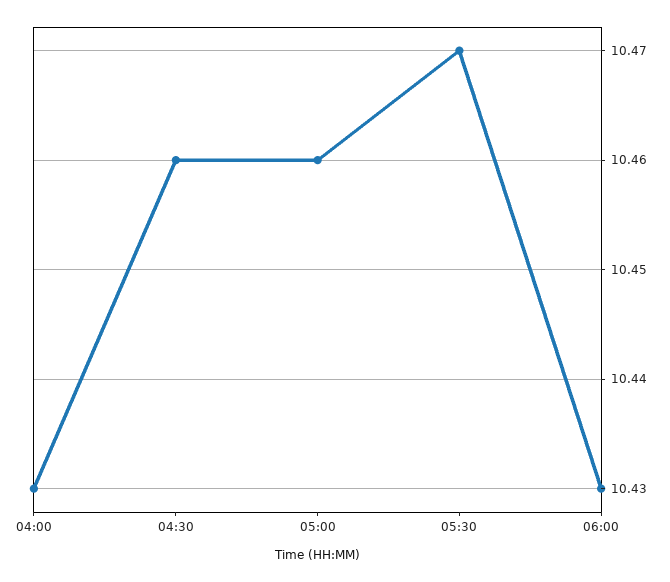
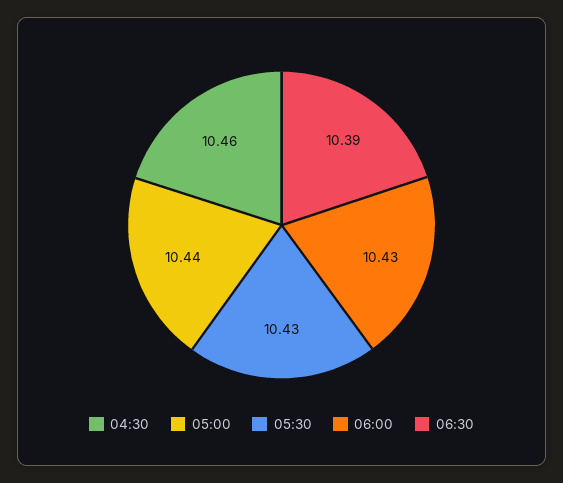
04:00: 10.43 -> none
05:00: 10.46 -> 10.44
05:30: 10.47 -> 10.43
06:30: none -> 10.39

